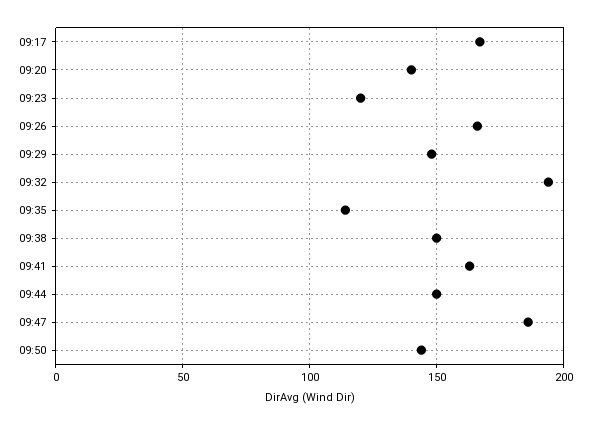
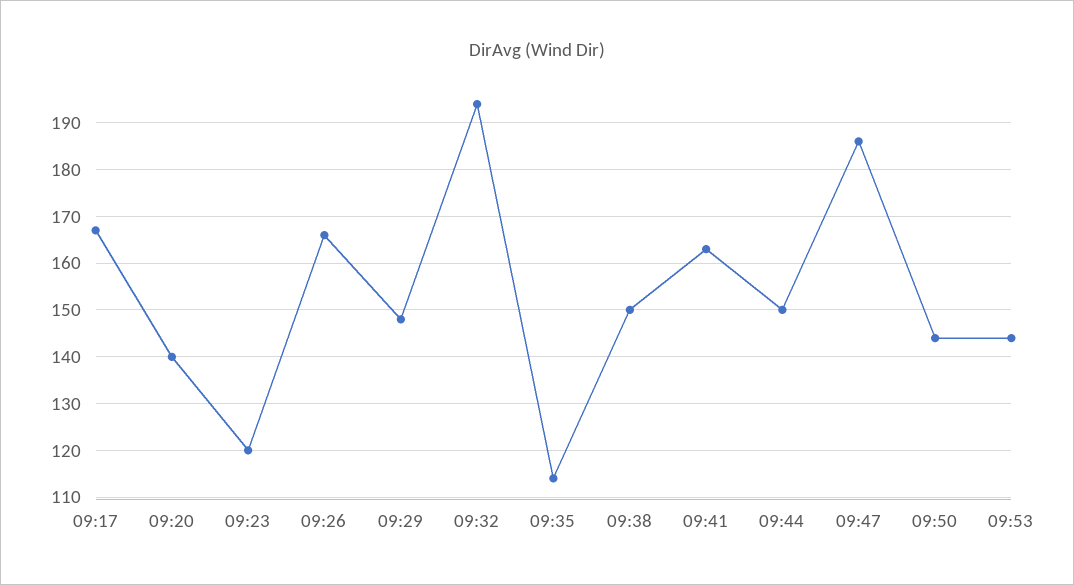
09:53: none -> 145

